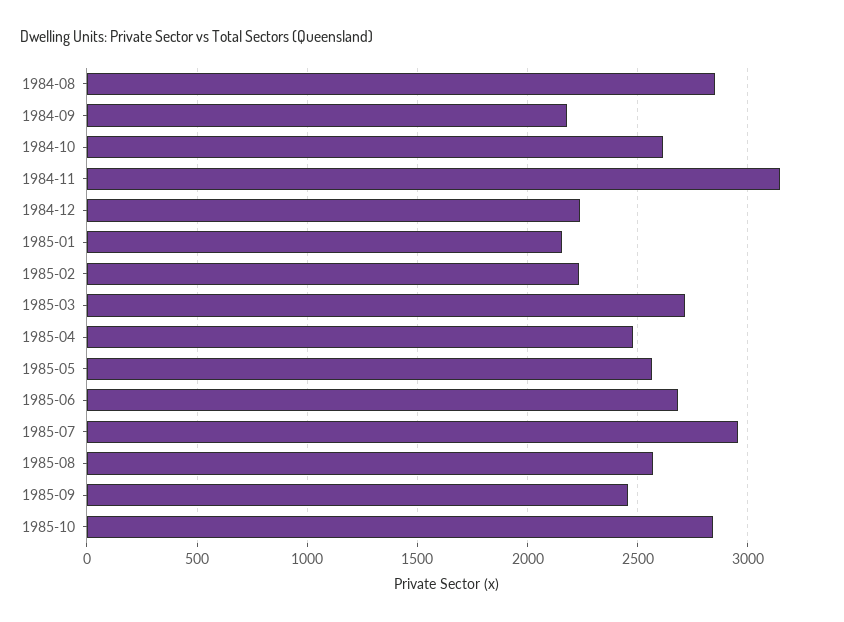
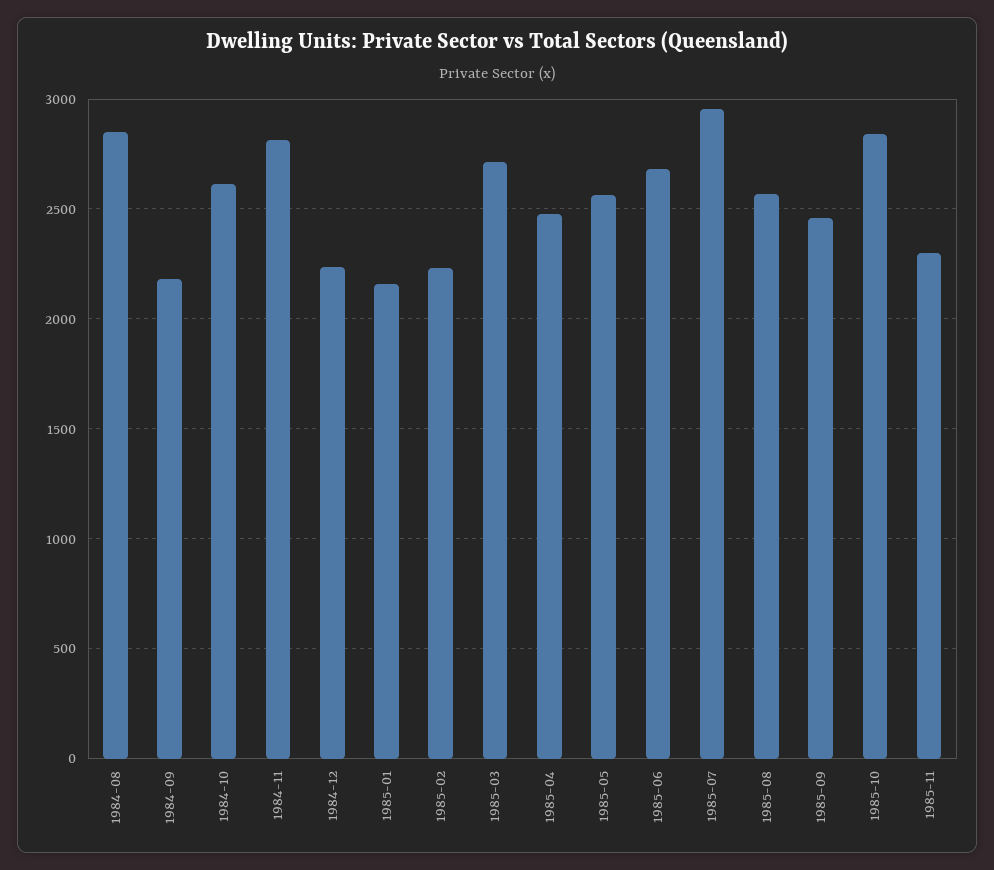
1984-11: 3150 -> 2800
1985-11: none -> 2300

